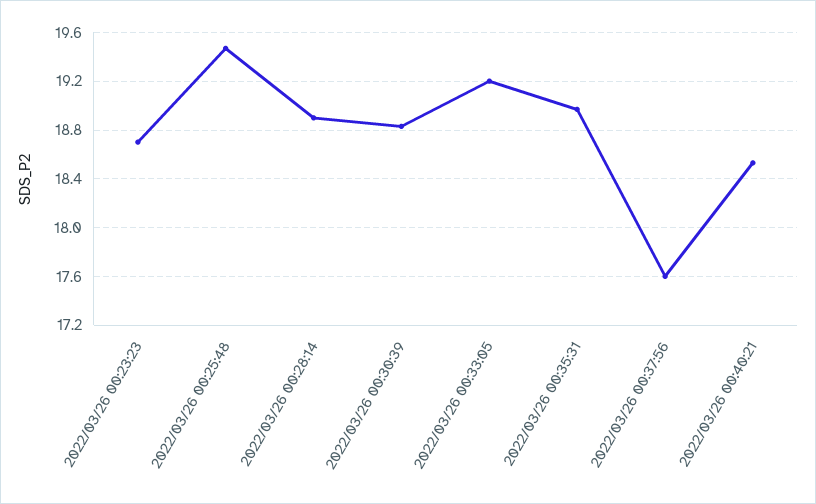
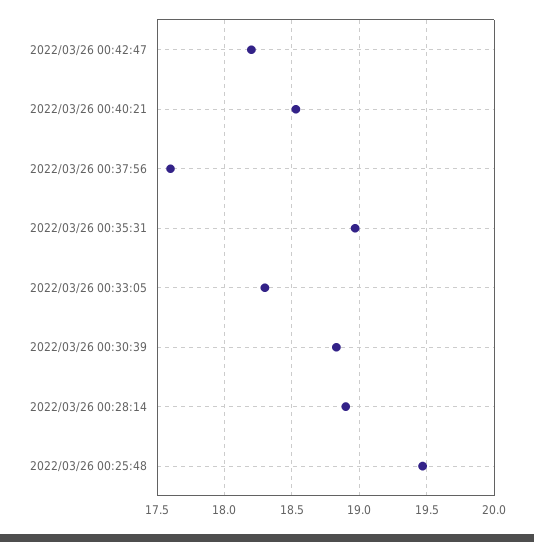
2022/03/26 00:23:23: 18.7 -> none
2022/03/26 00:33:05: 19.2 -> 18.3
2022/03/26 00:42:47: none -> 18.2

